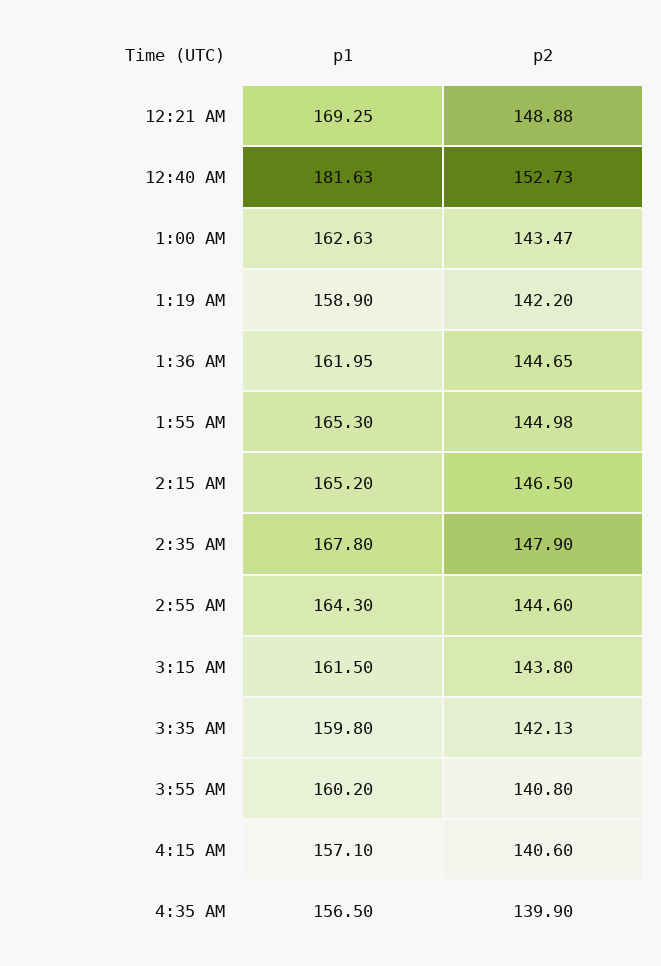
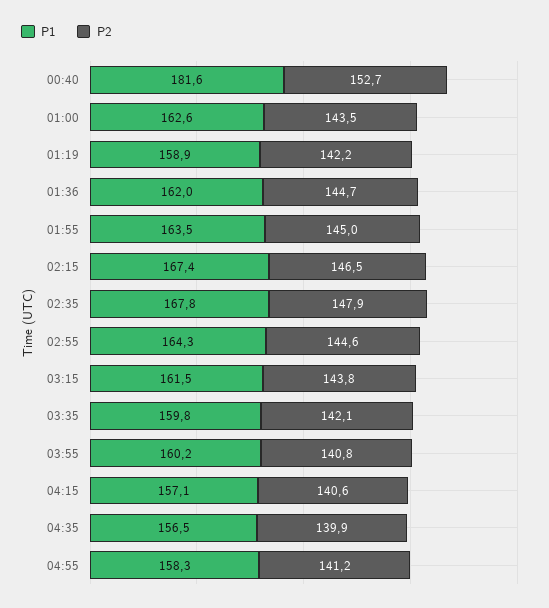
p1, 12:21 AM: 169.25 -> none
p2, 12:21 AM: 148.88 -> none
p1, 1:55 AM: 165.3 -> 163.5
p1, 2:15 AM: 165.2 -> 167.4
p1, 04:55: none -> 158.3
p2, 04:55: none -> 141.2

